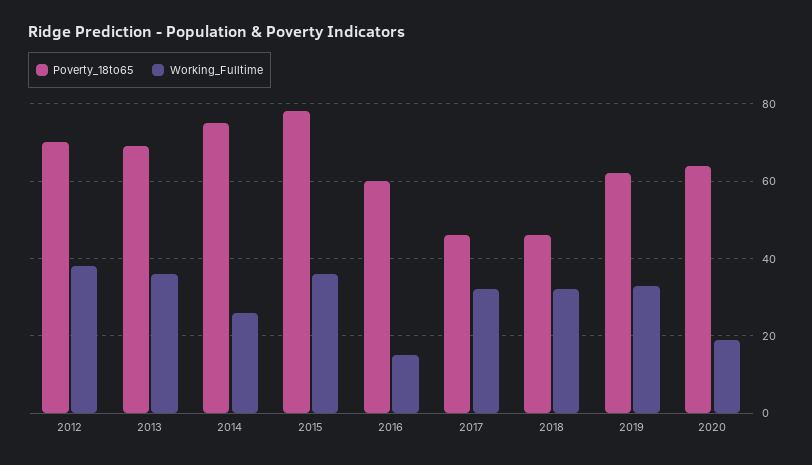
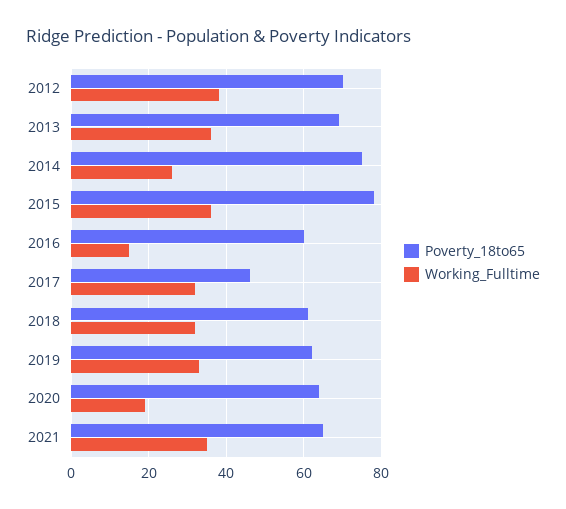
Poverty_18to65, 2018: 45 -> 60
Poverty_18to65, 2021: none -> 65
Working_Fulltime, 2021: none -> 35

